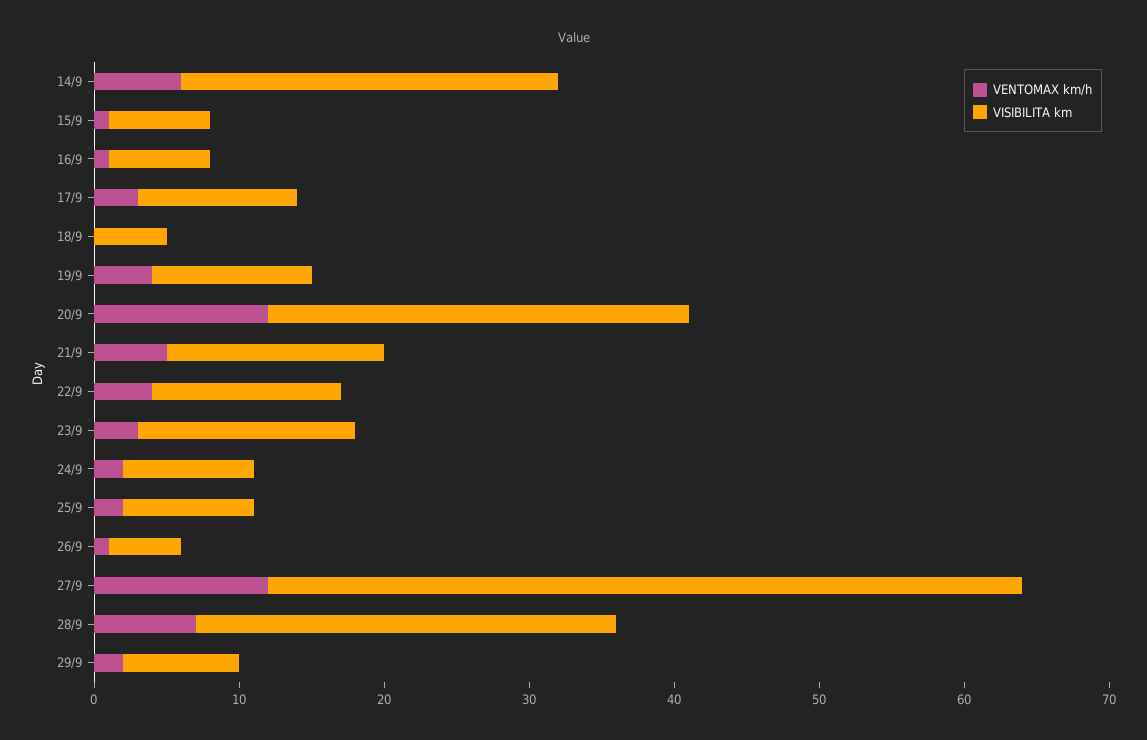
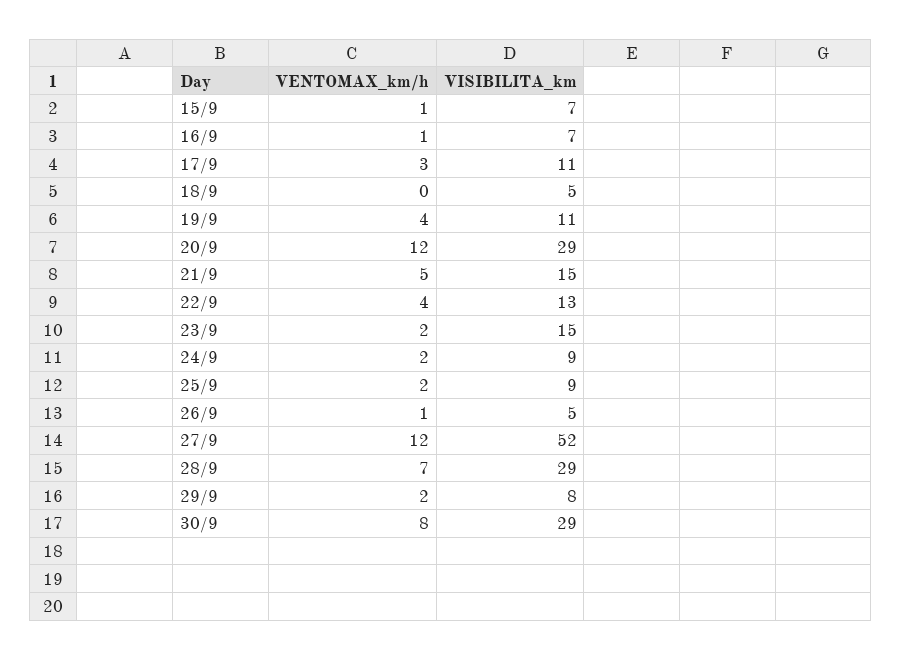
VENTOMAX km/h, 14/9: 6 -> none
VISIBILITA km, 14/9: 26 -> none
VENTOMAX km/h, 23/9: 3 -> 2
VENTOMAX km/h, 30/9: none -> 8
VISIBILITA km, 30/9: none -> 29

